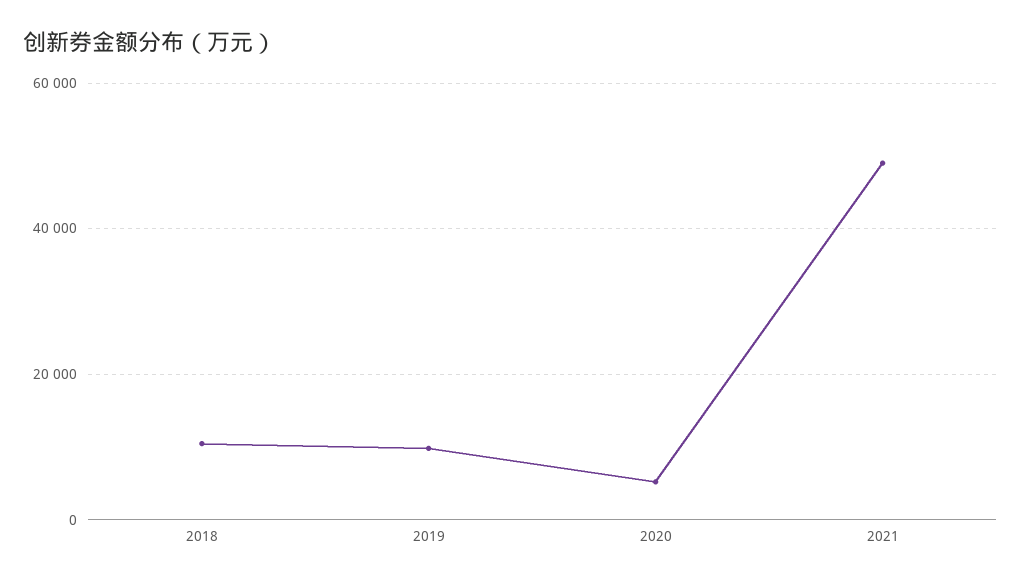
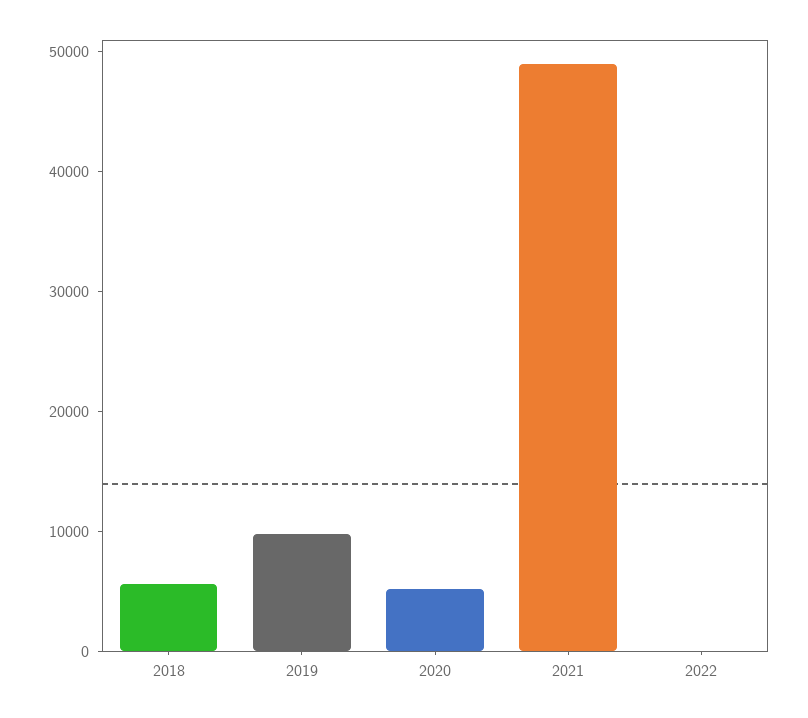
2018: 10000 -> 6000
2022: none -> 0

